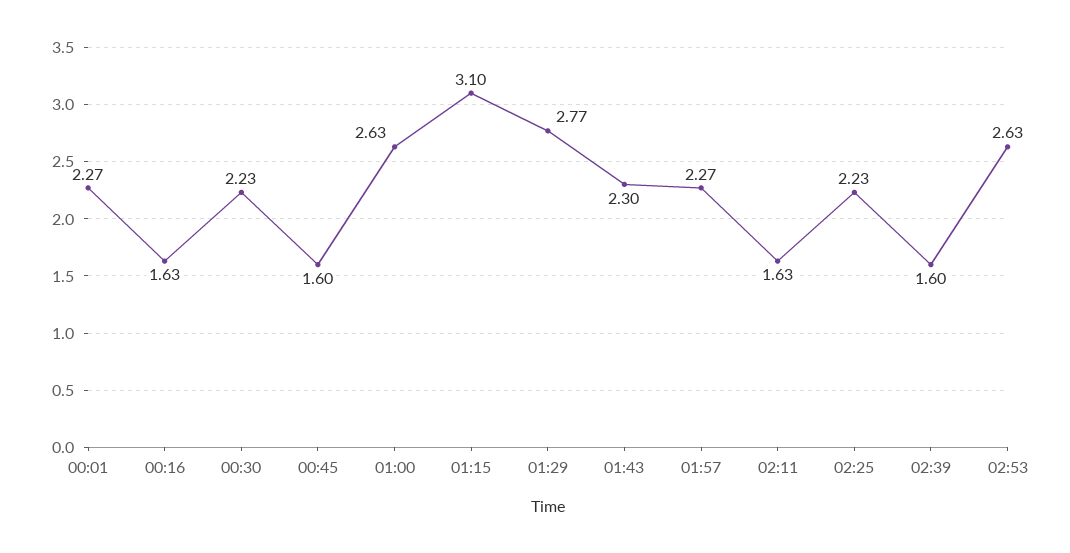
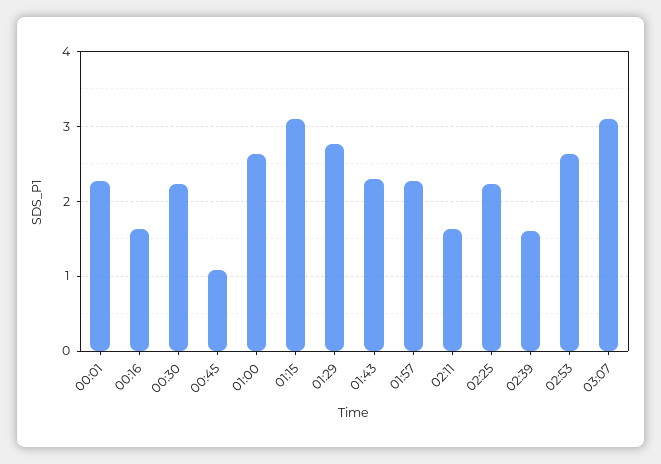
00:45: 1.6 -> 1.1
03:07: none -> 3.1

